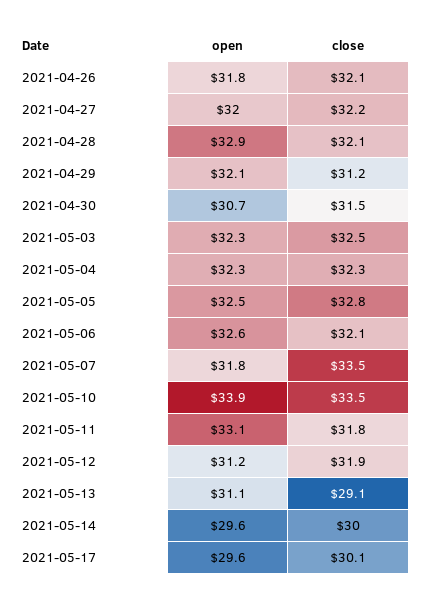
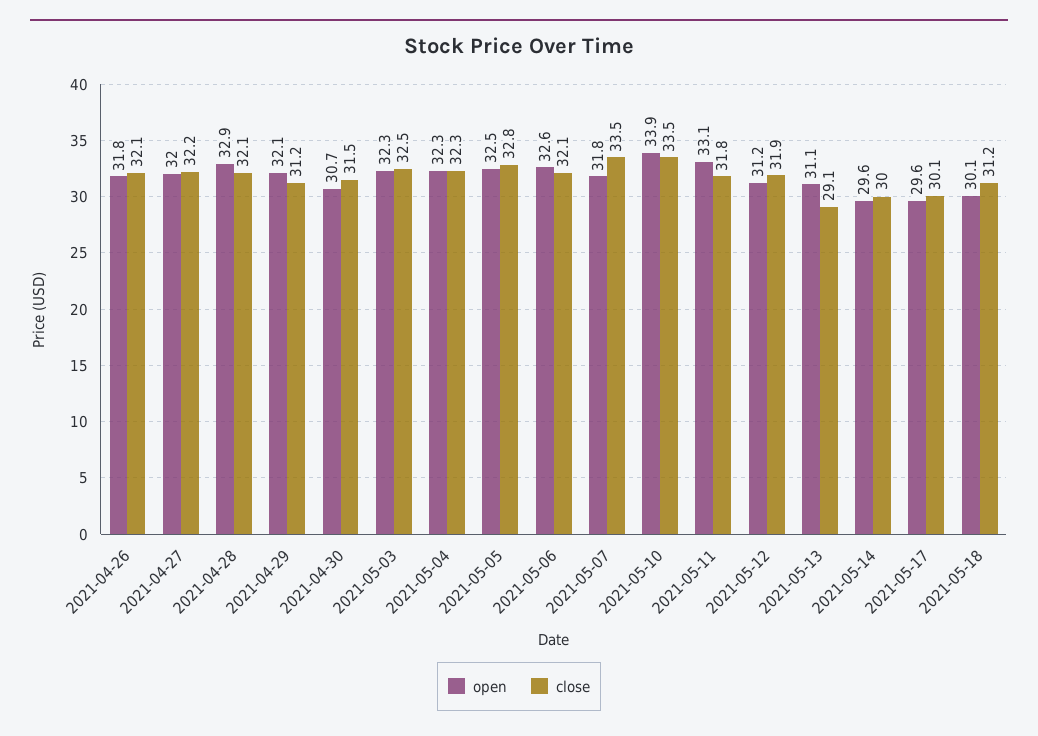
open, 2021-05-18: none -> 30.1
close, 2021-05-18: none -> 31.2

